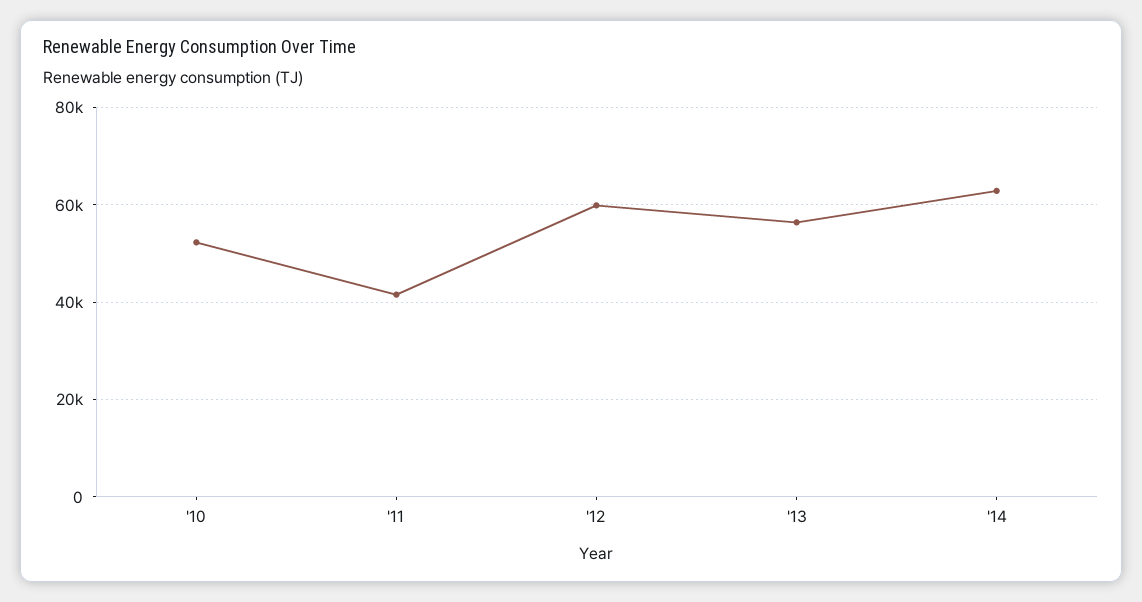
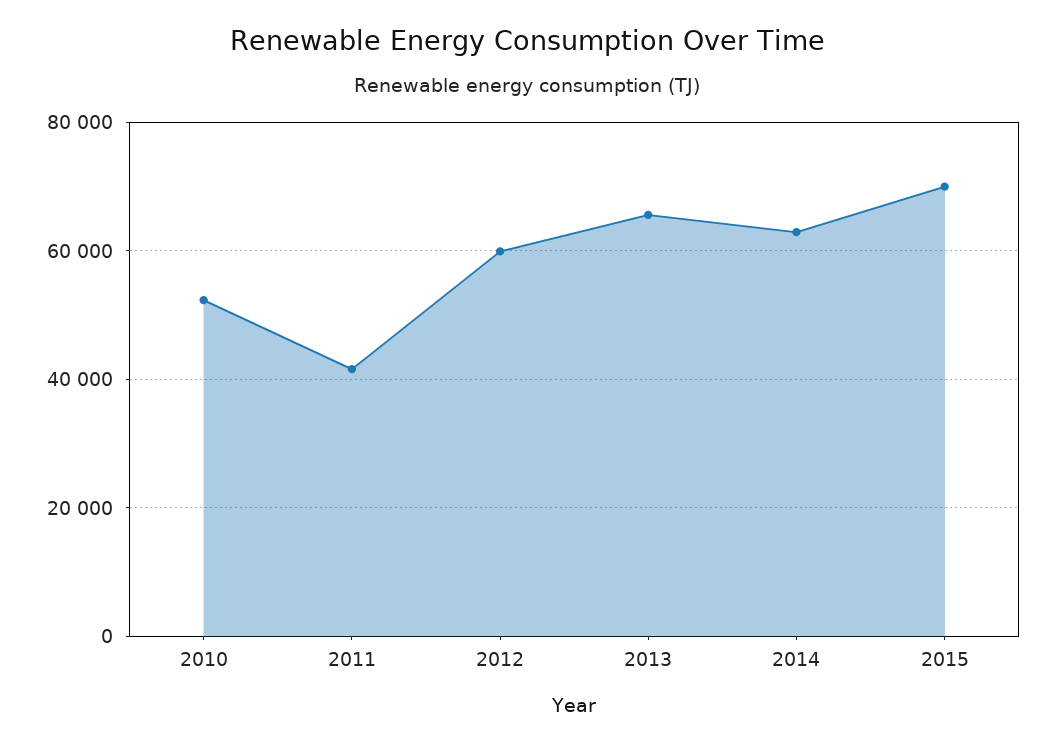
'13: 56000 -> 66000
2015: none -> 70000

